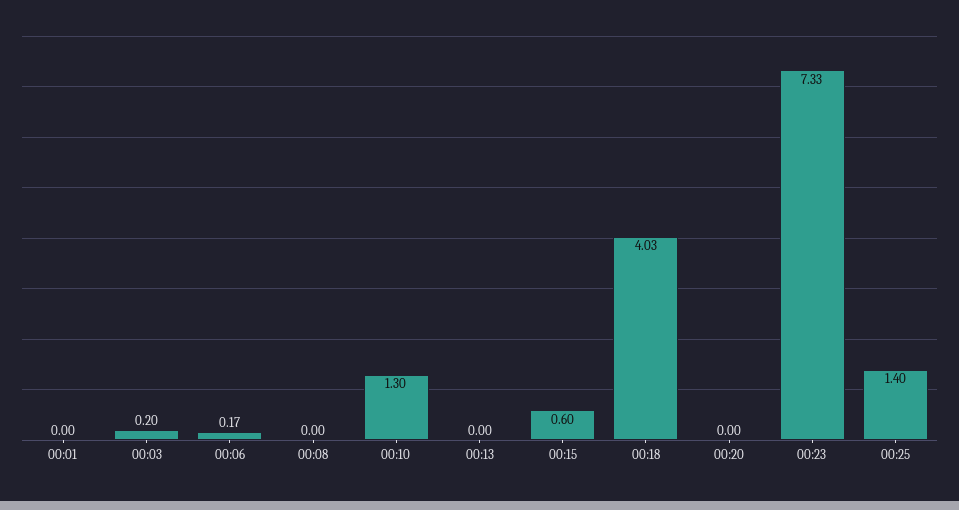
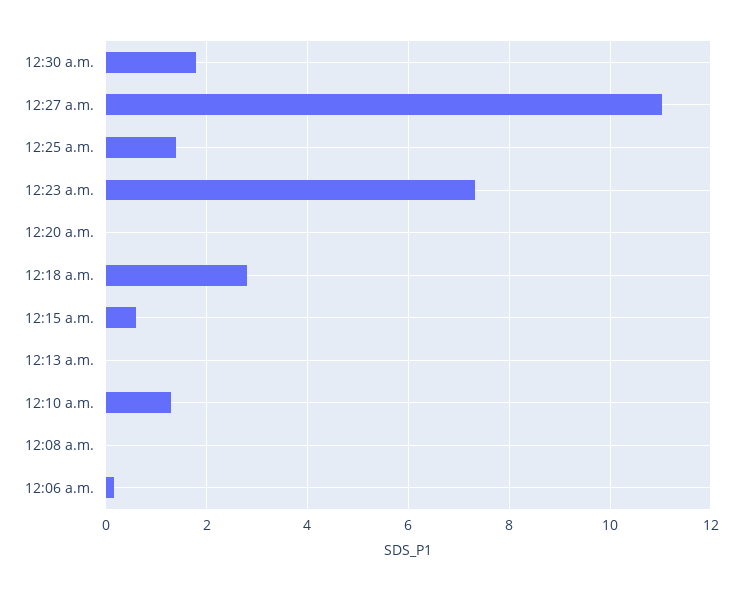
00:01: 0 -> none
00:03: 0.2 -> none
00:18: 4.03 -> 2.8
12:30 a.m.: none -> 1.8
12:27 a.m.: none -> 11

